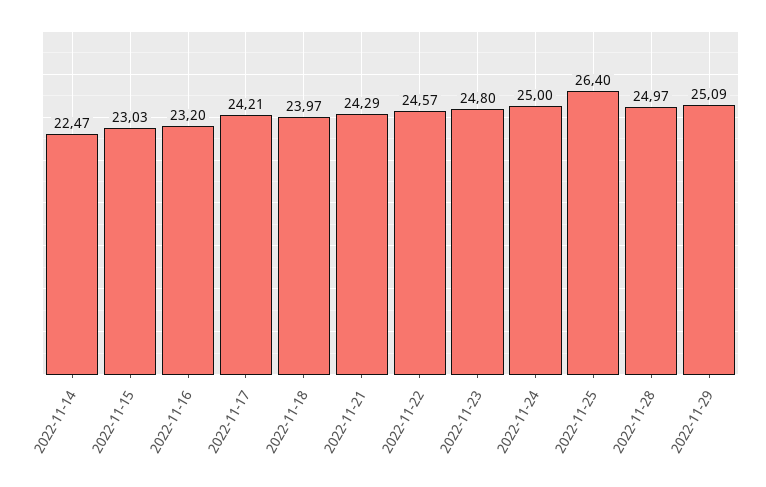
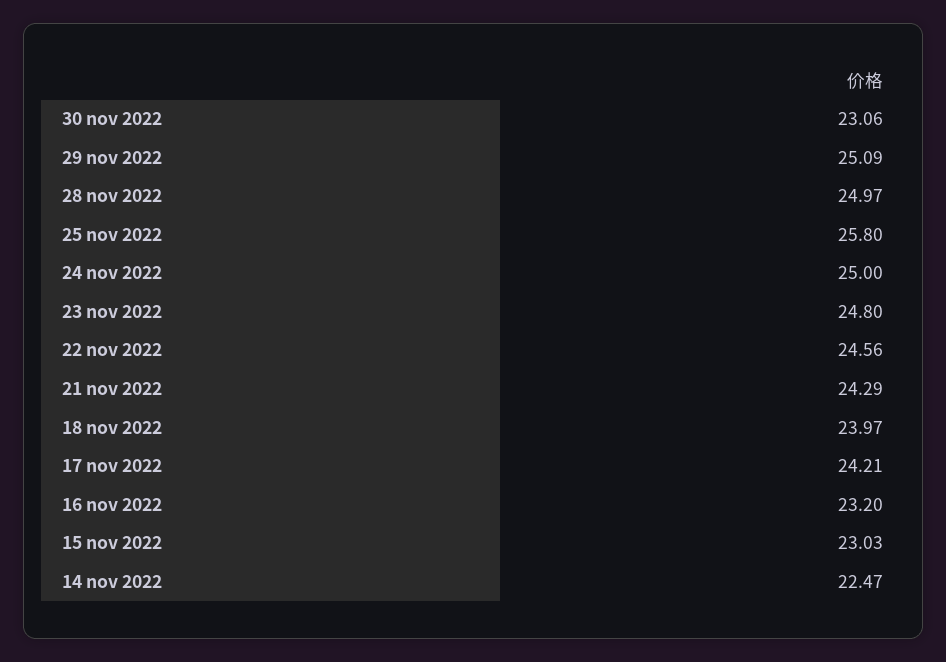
2022-11-22: 24.57 -> 24.56
2022-11-25: 26.4 -> 25.8
30 nov 2022: none -> 23.06

